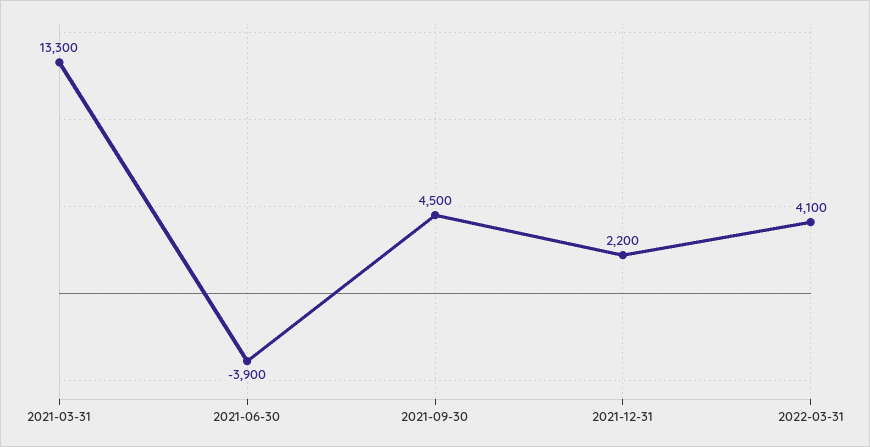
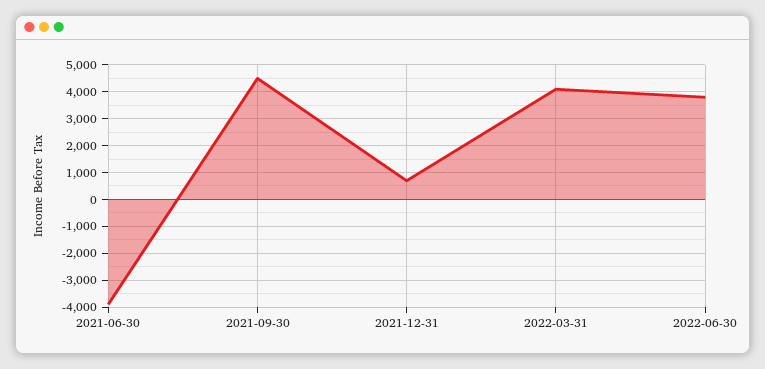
2021-03-31: 13300 -> none
2021-12-31: 2200 -> 750
2022-06-30: none -> 3750

